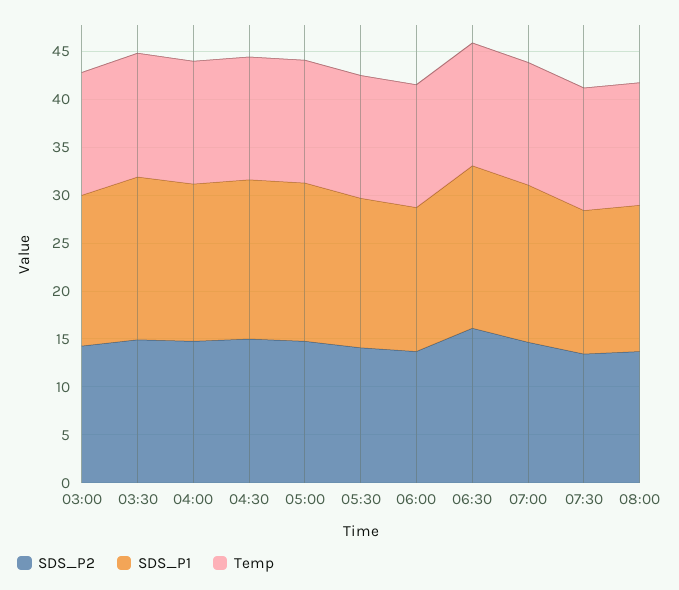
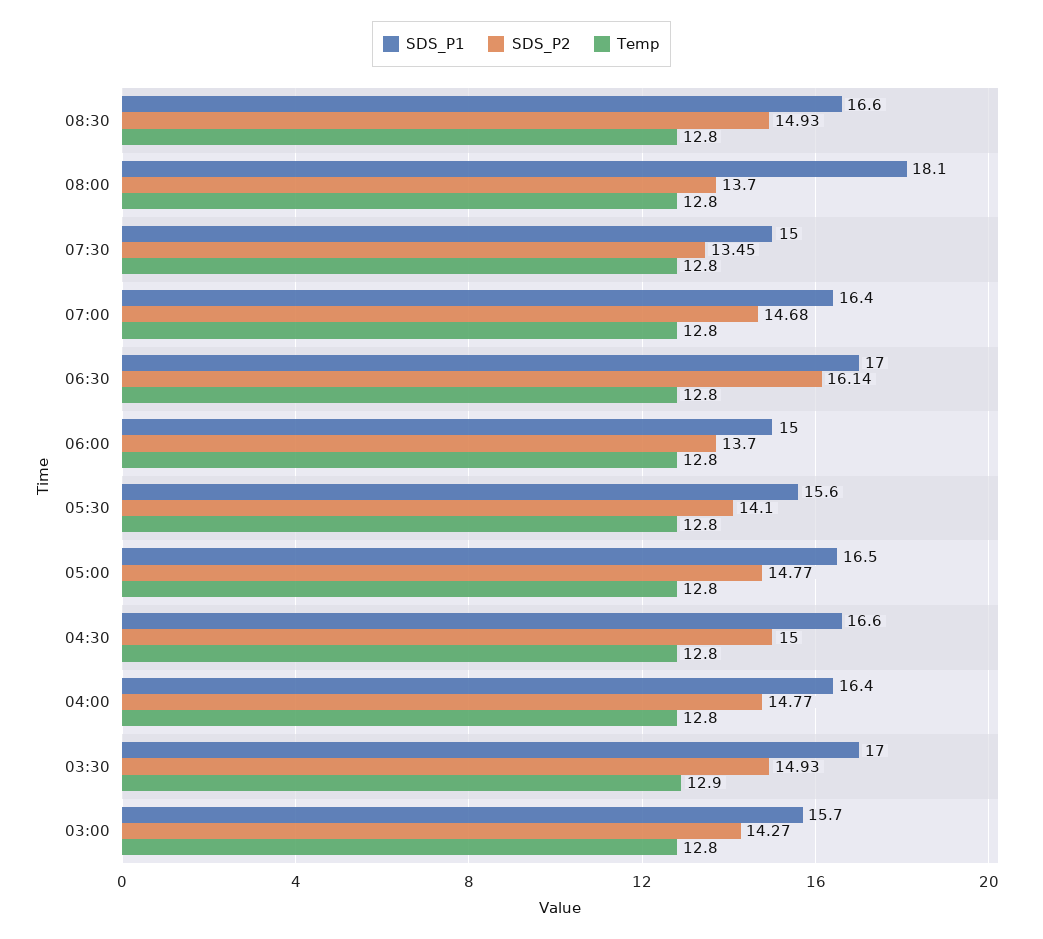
SDS_P1, 08:00: 15 -> 18.1
SDS_P1, 08:30: none -> 16.6
SDS_P2, 08:30: none -> 14.93
Temp, 08:30: none -> 12.8

